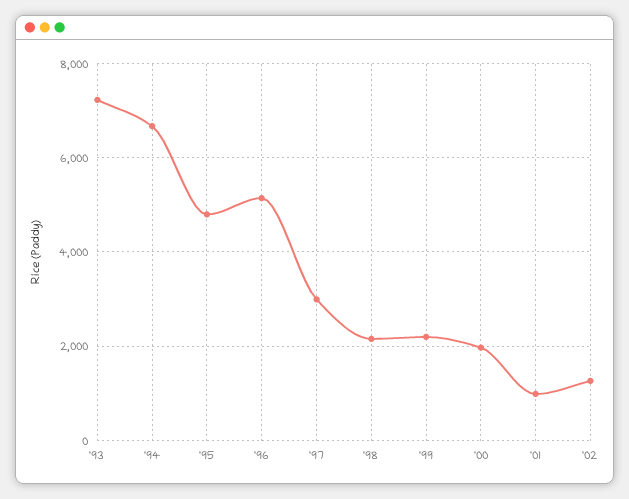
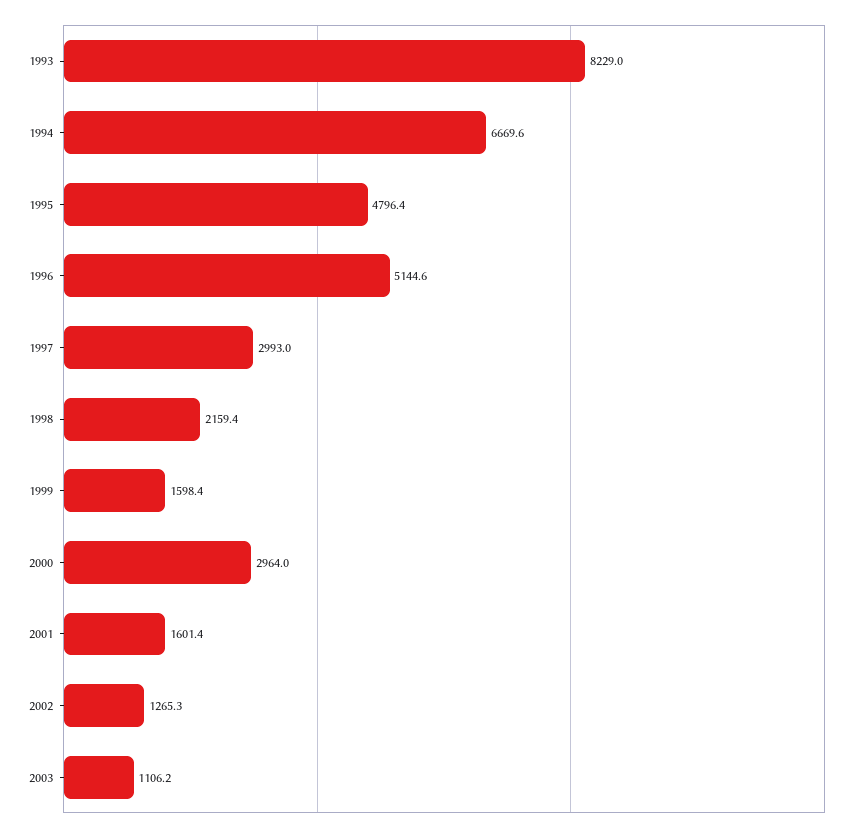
'93: 7200 -> 8229
'99: 2200 -> 1598.4
'00: 2000 -> 2964
'01: 1000 -> 1601.4
2003: none -> 1106.2

